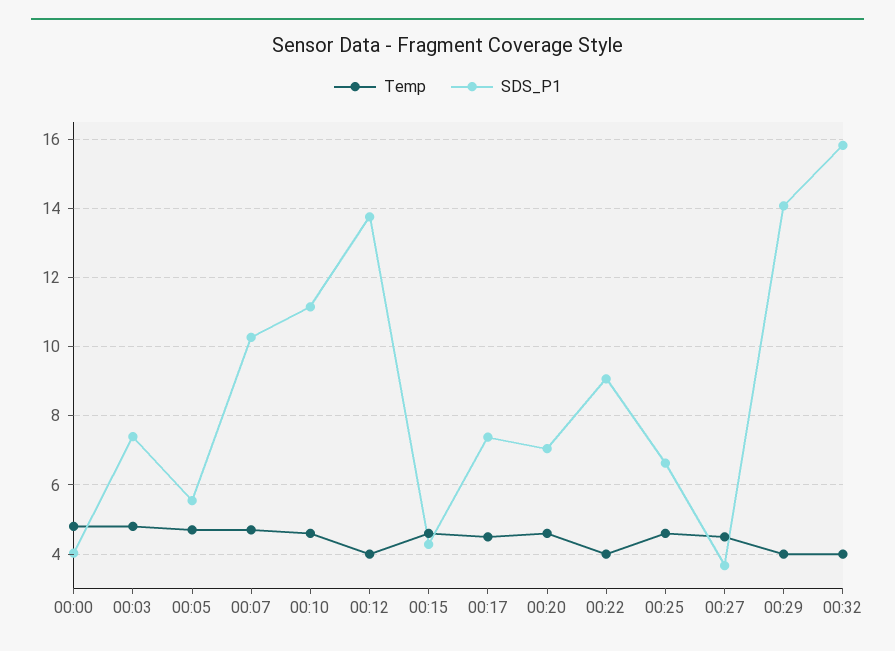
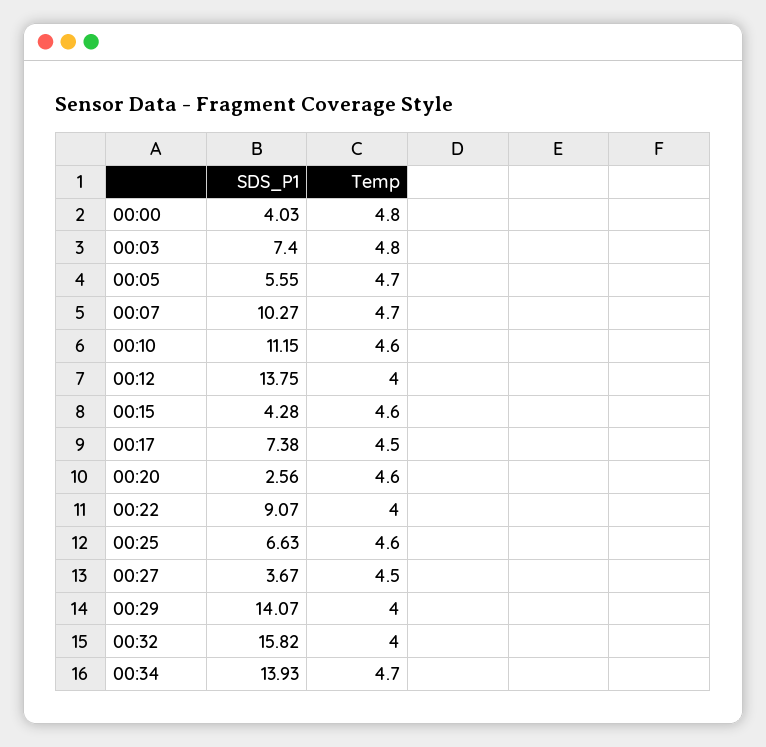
SDS_P1, 00:20: 7 -> 2.56
SDS_P1, 00:34: none -> 13.93
Temp, 00:34: none -> 4.7

